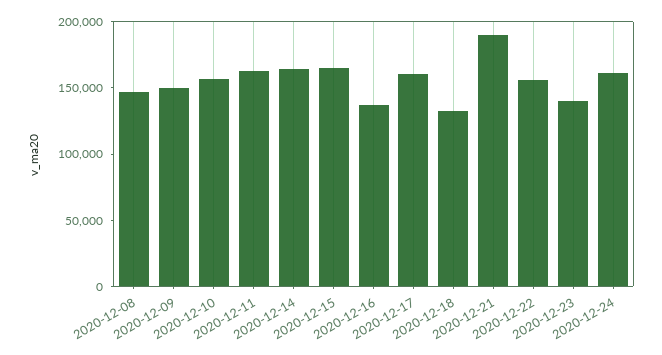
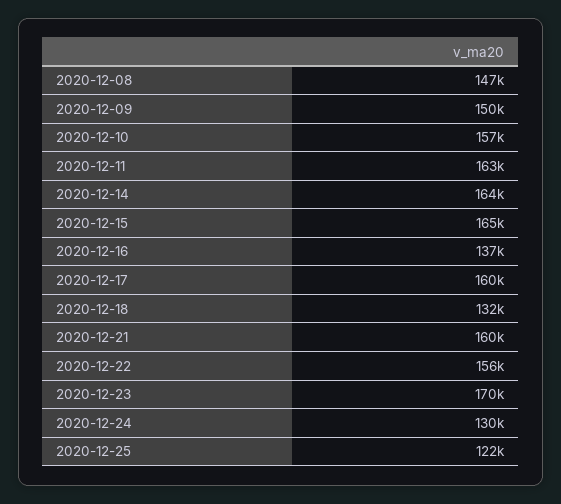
2020-12-21: 190000 -> 160000
2020-12-23: 140000 -> 170000
2020-12-24: 160000 -> 130000
2020-12-25: none -> 122000

